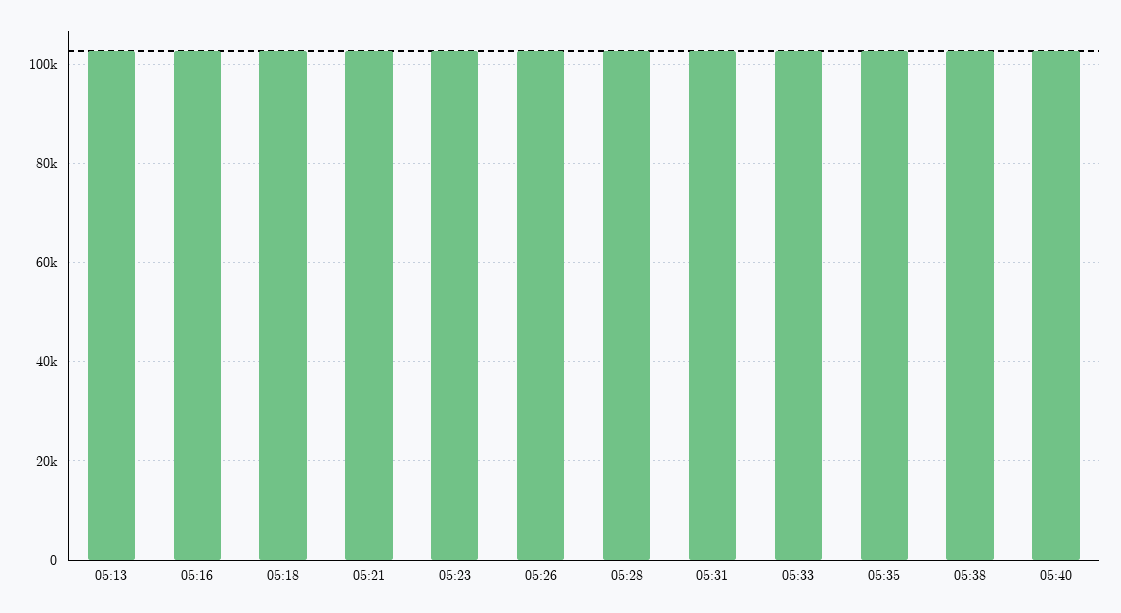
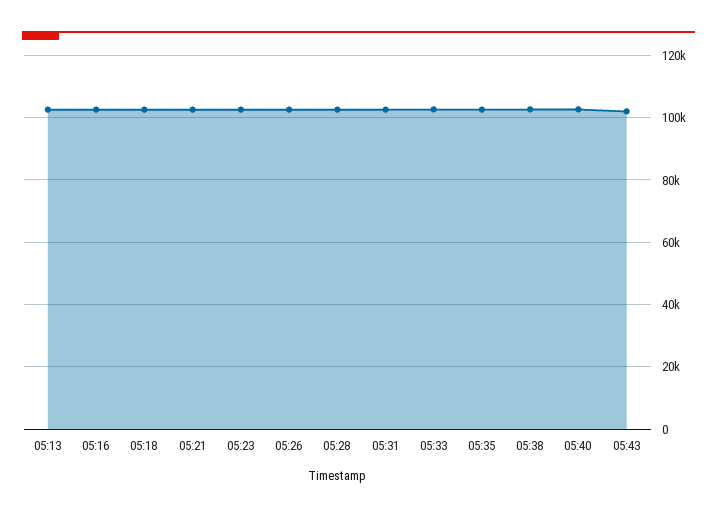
05:43: none -> 102000

